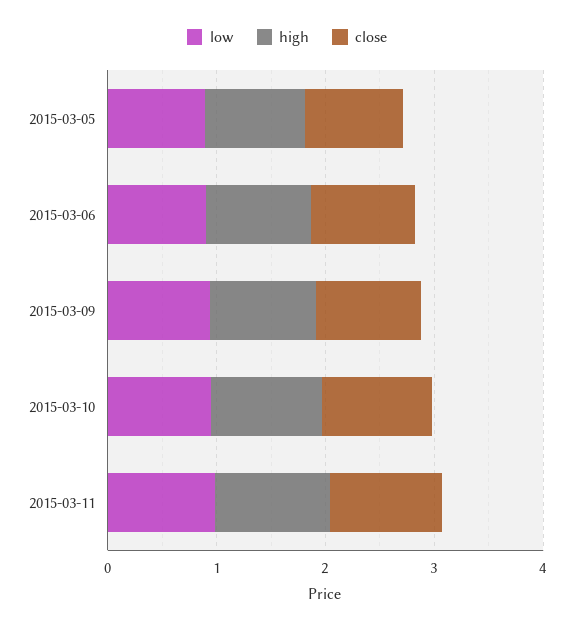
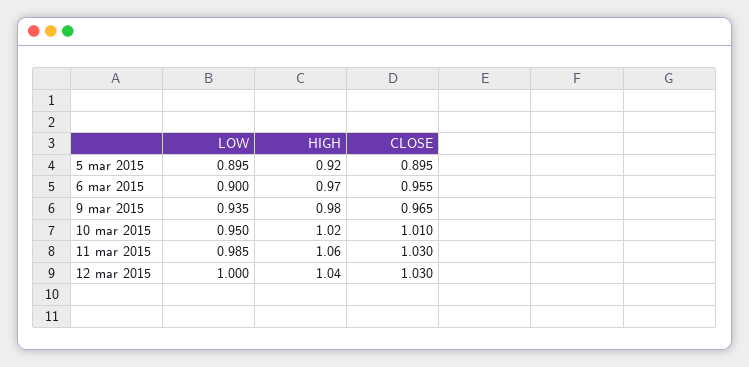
low, 12 mar 2015: none -> 1
high, 12 mar 2015: none -> 1.04
close, 12 mar 2015: none -> 1.03

